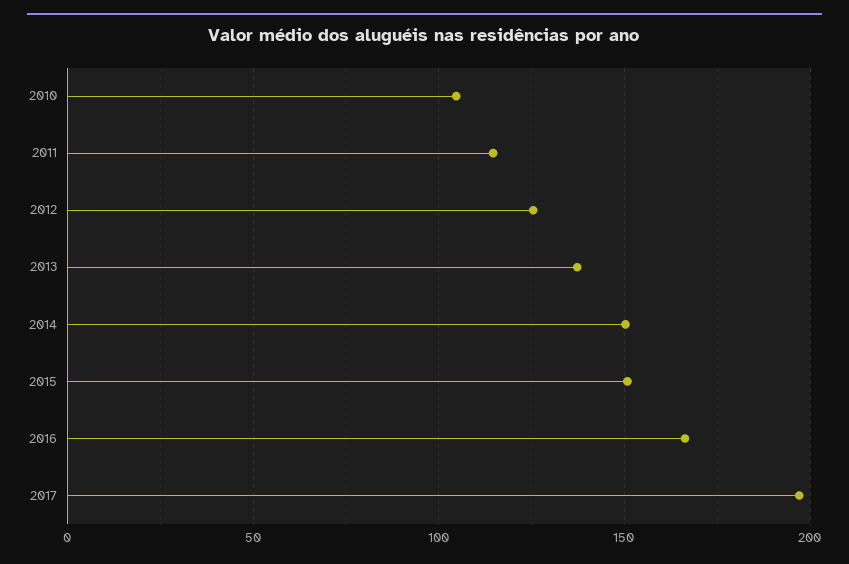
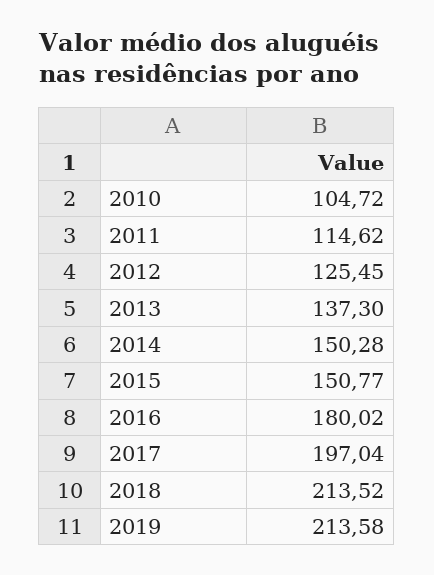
2016: 165 -> 180.02
2018: none -> 213.52
2019: none -> 213.58

